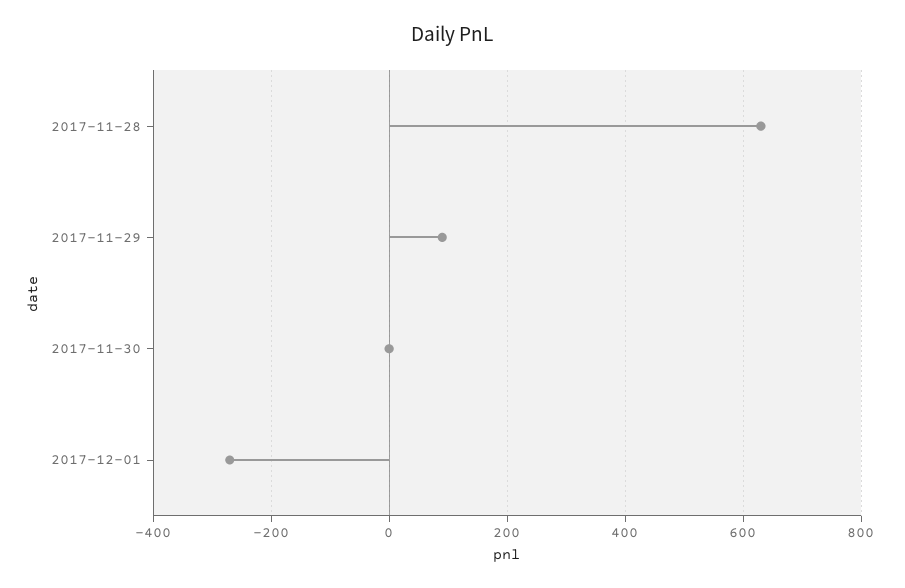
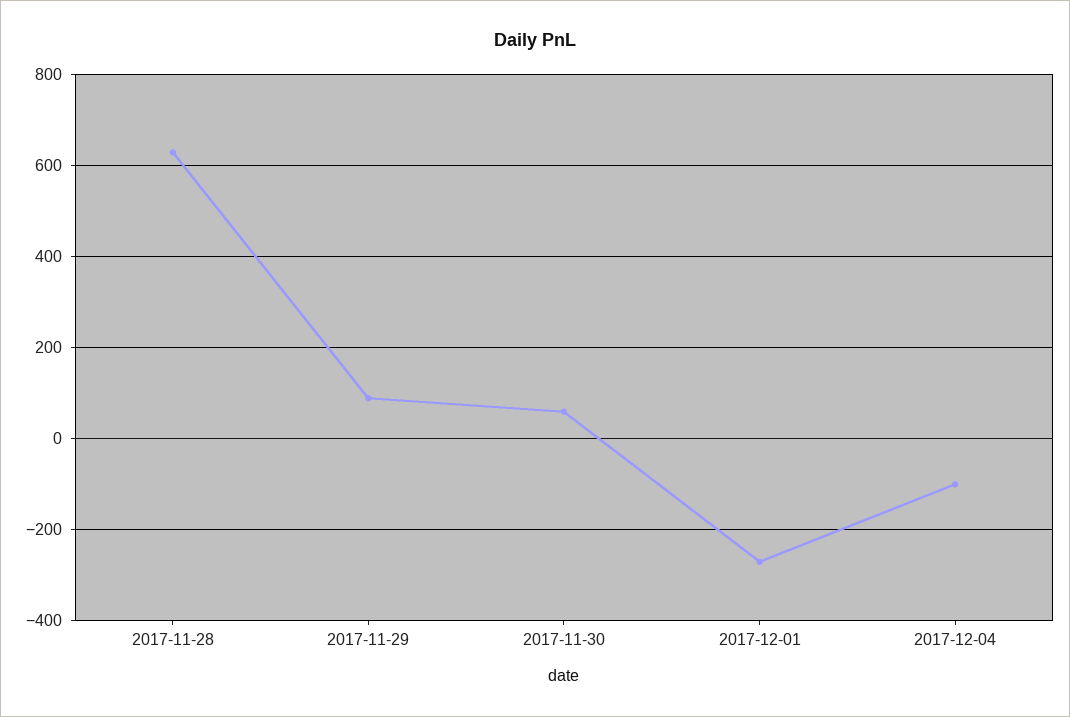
2017-11-30: 0 -> 60
2017-12-04: none -> -100

